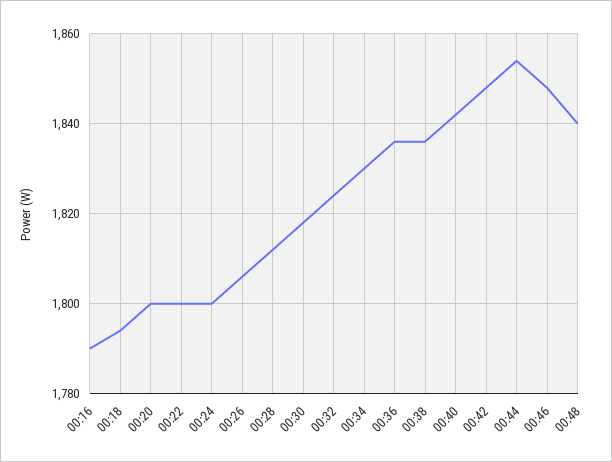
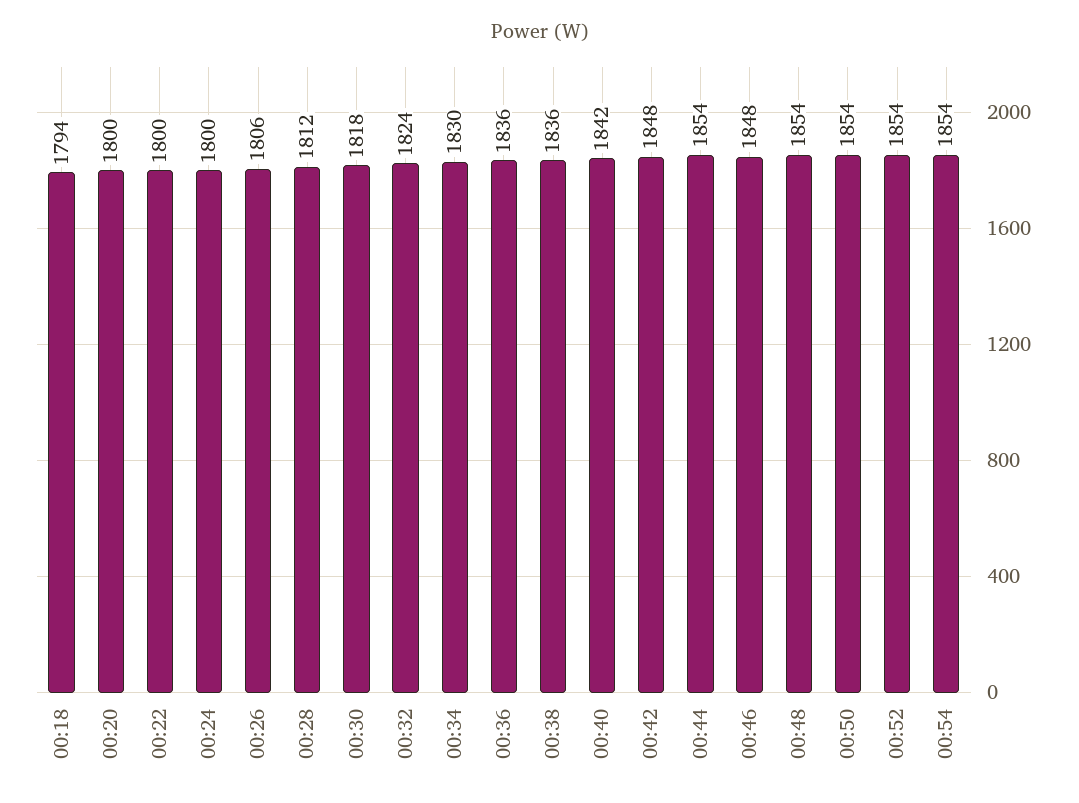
00:16: 1790 -> none
00:48: 1840 -> 1854
00:50: none -> 1854
00:52: none -> 1854
00:54: none -> 1854

